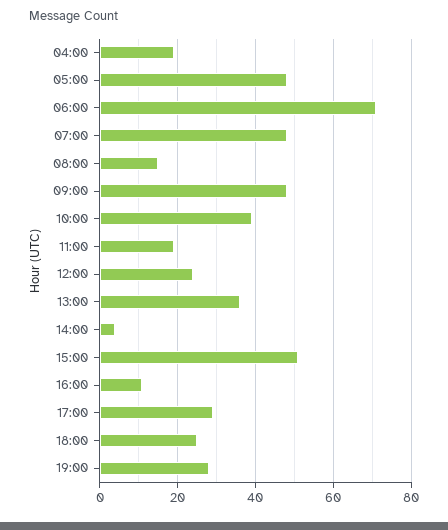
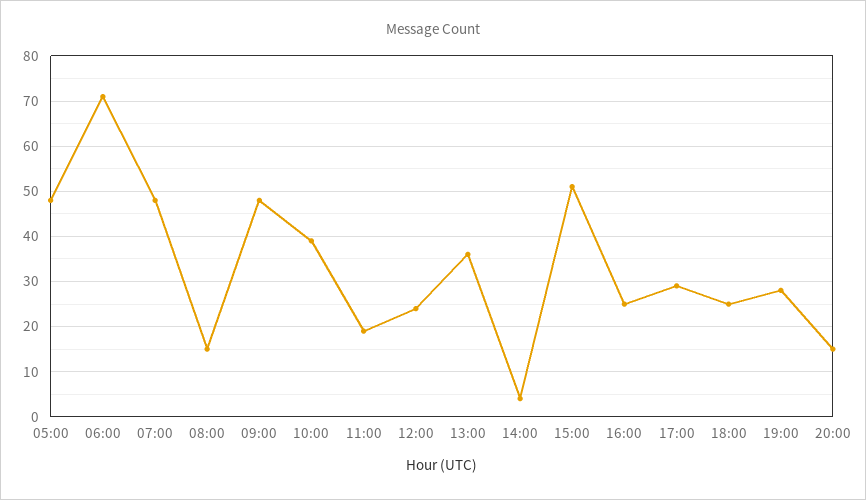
04:00: 20 -> none
16:00: 10 -> 25
20:00: none -> 15

